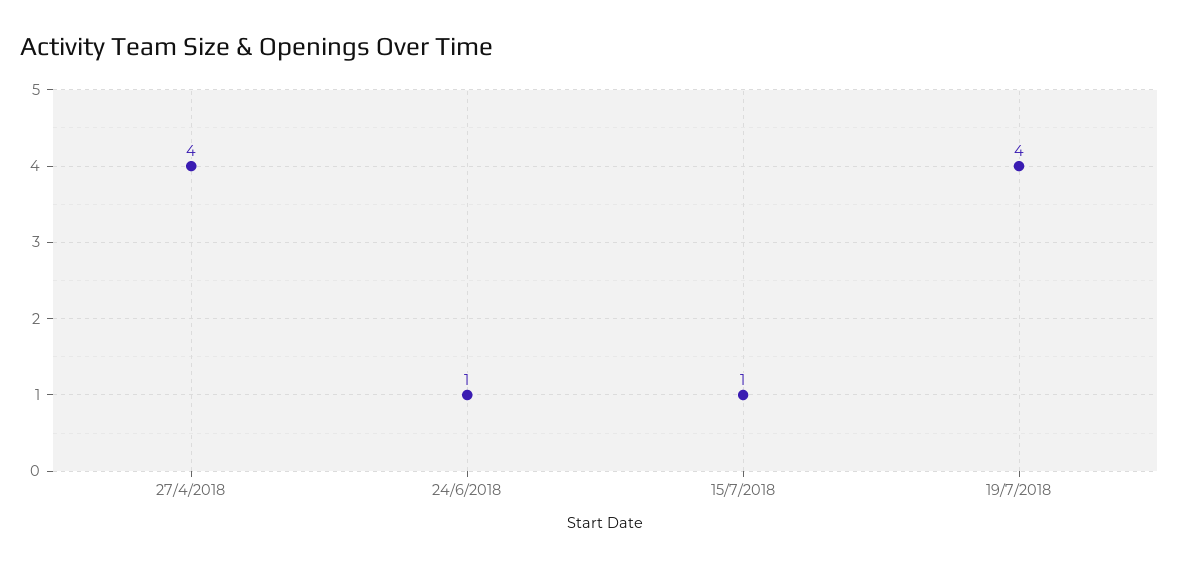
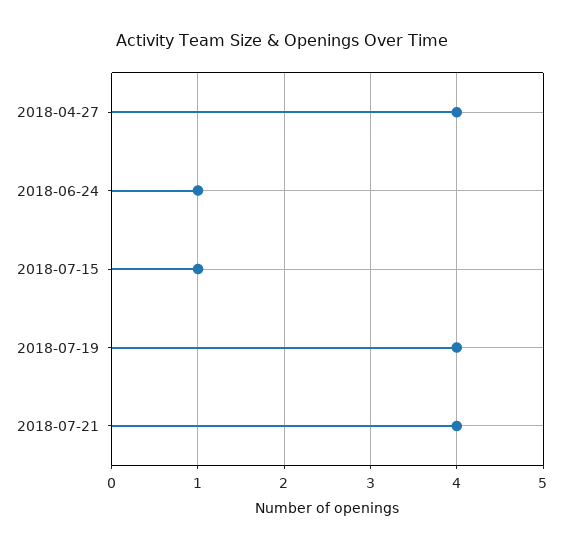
2018-07-21: none -> 4

